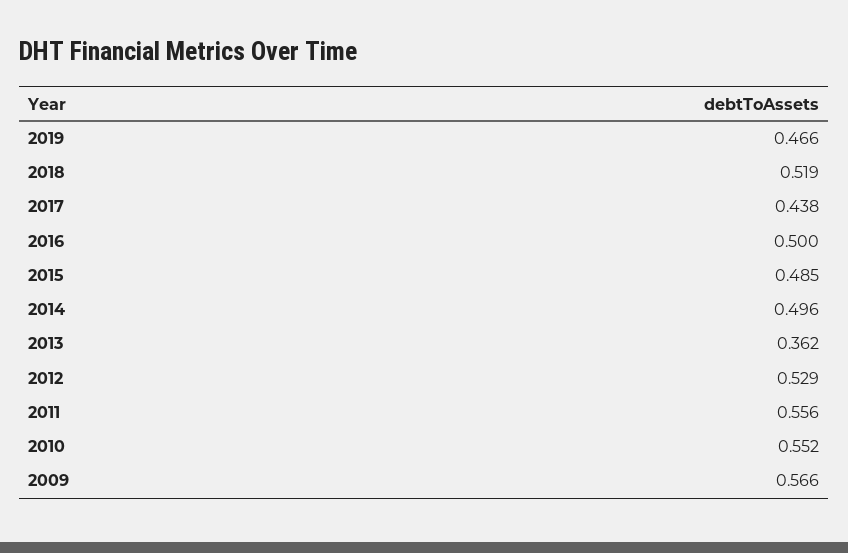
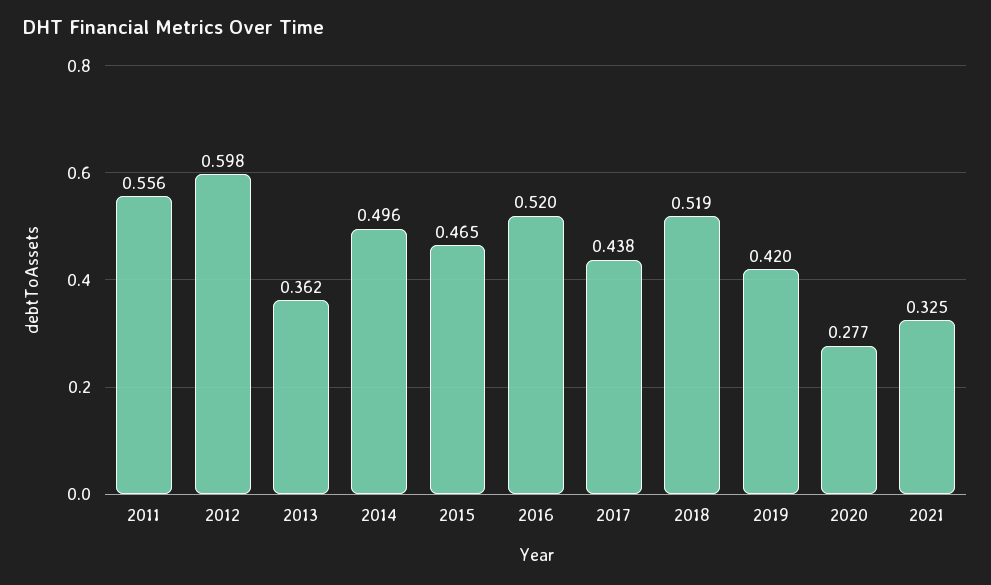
2019: 0.466 -> 0.42
2016: 0.5 -> 0.52
2015: 0.485 -> 0.465
2012: 0.529 -> 0.598
2010: 0.552 -> none
2009: 0.566 -> none
2020: none -> 0.277
2021: none -> 0.325

